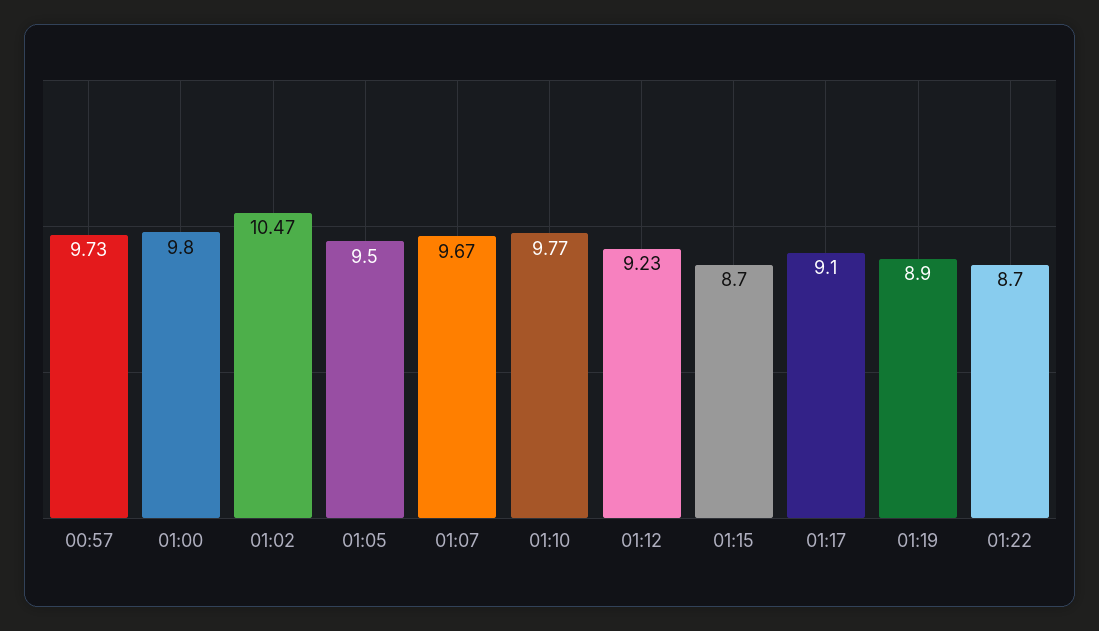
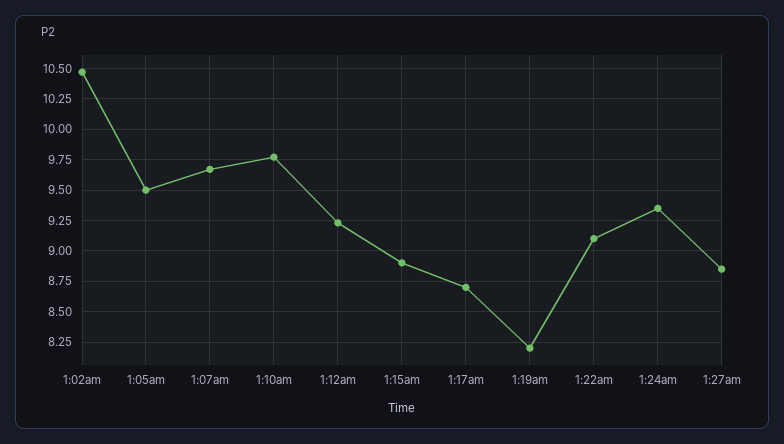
00:57: 9.73 -> none
01:00: 9.8 -> none
01:15: 8.7 -> 8.9
01:17: 9.1 -> 8.7
01:19: 8.9 -> 8.2
01:22: 8.7 -> 9.1
1:24am: none -> 9.35
1:27am: none -> 8.85

